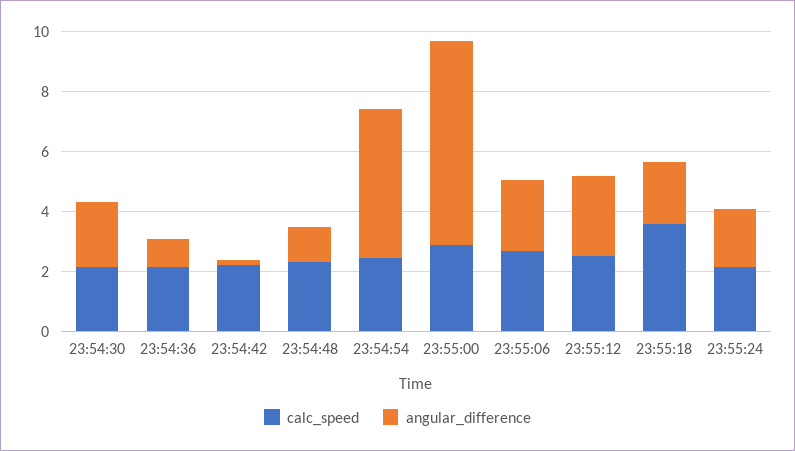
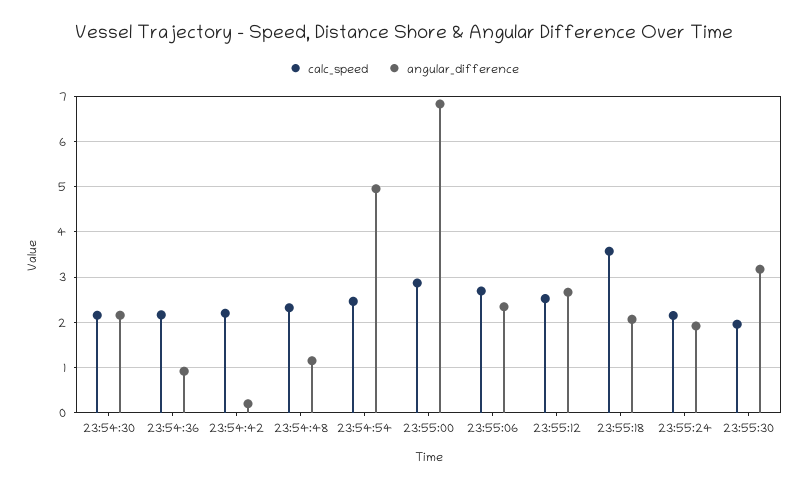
calc_speed, 23:55:30: none -> 2
angular_difference, 23:55:30: none -> 3.2

